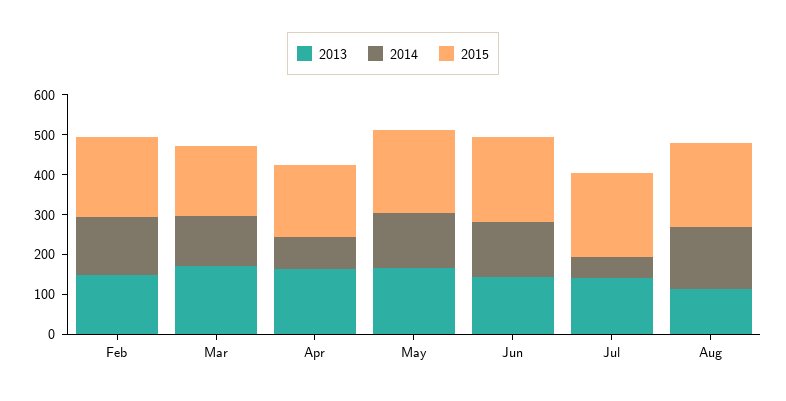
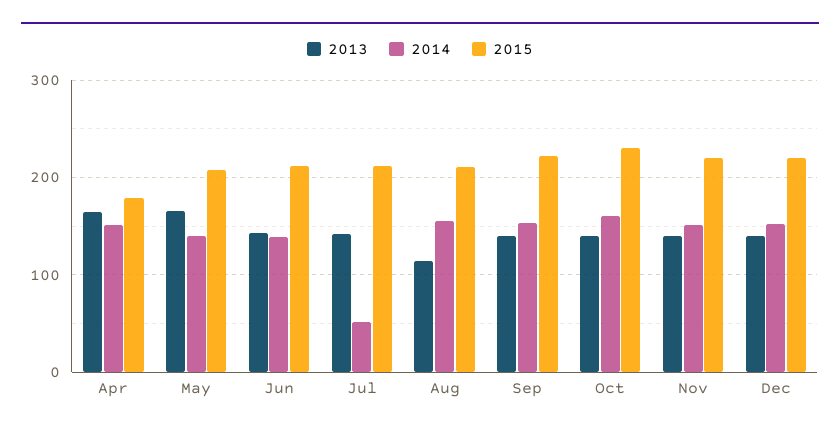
2013, Feb: 150 -> none
2014, Feb: 150 -> none
2015, Feb: 200 -> none
2013, Mar: 175 -> none
2014, Mar: 125 -> none
2015, Mar: 175 -> none
2014, Apr: 75 -> 150
2013, Sep: none -> 140
2014, Sep: none -> 150
2015, Sep: none -> 220
2013, Oct: none -> 140
2014, Oct: none -> 160
2015, Oct: none -> 230
2013, Nov: none -> 140
2014, Nov: none -> 150
2015, Nov: none -> 220
2013, Dec: none -> 140
2014, Dec: none -> 150
2015, Dec: none -> 220

